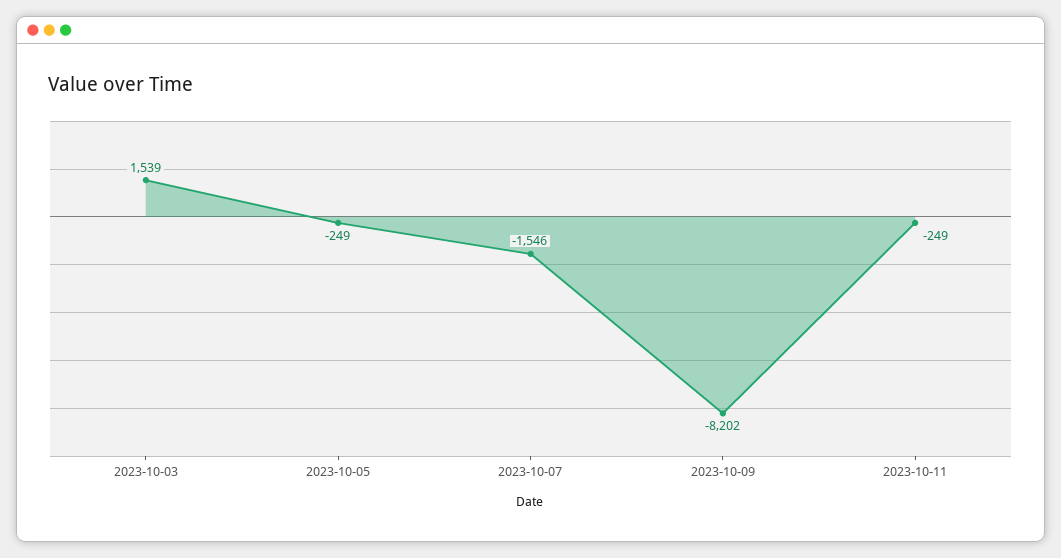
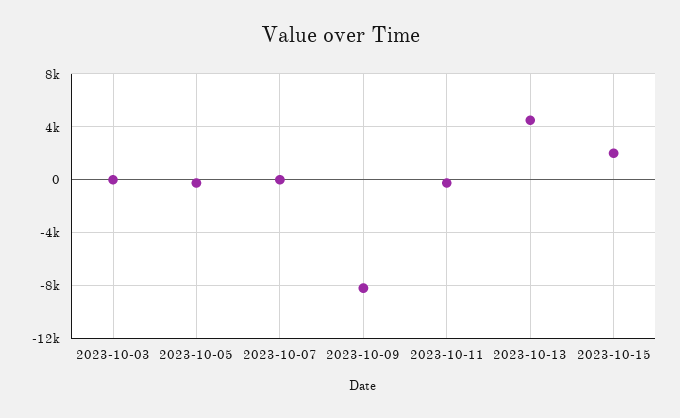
2023-10-03: 1539 -> 0
2023-10-07: -1546 -> 0
2023-10-13: none -> 4500
2023-10-15: none -> 2000

